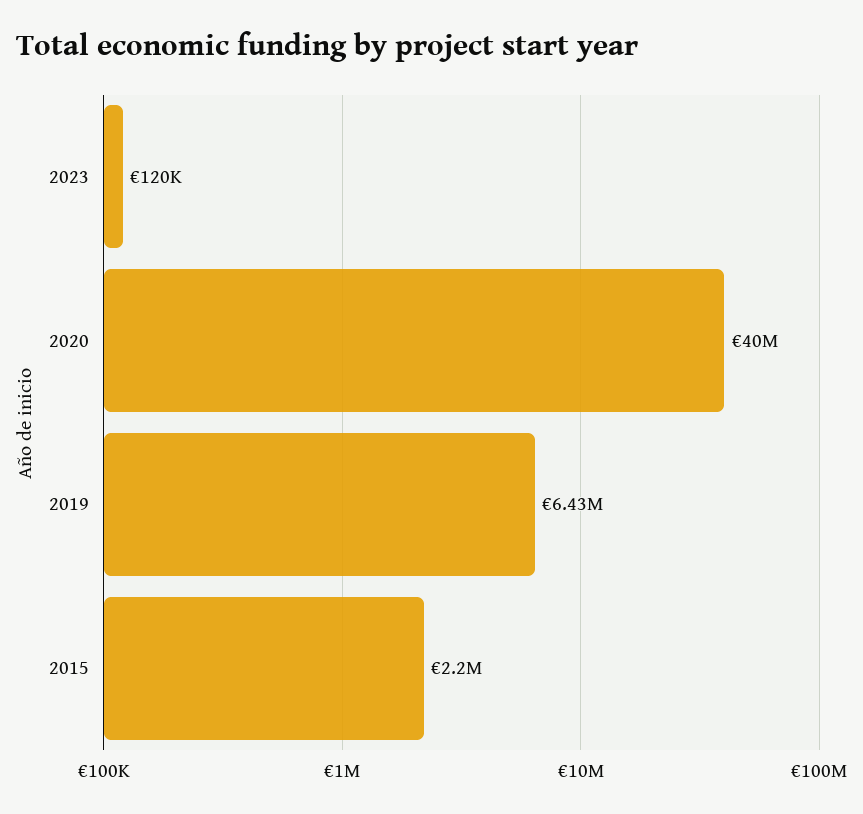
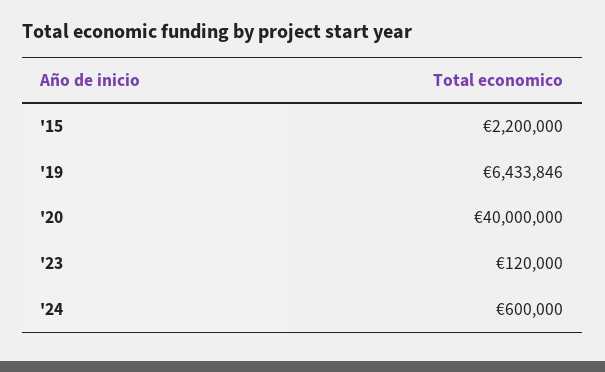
'24: none -> 600000

